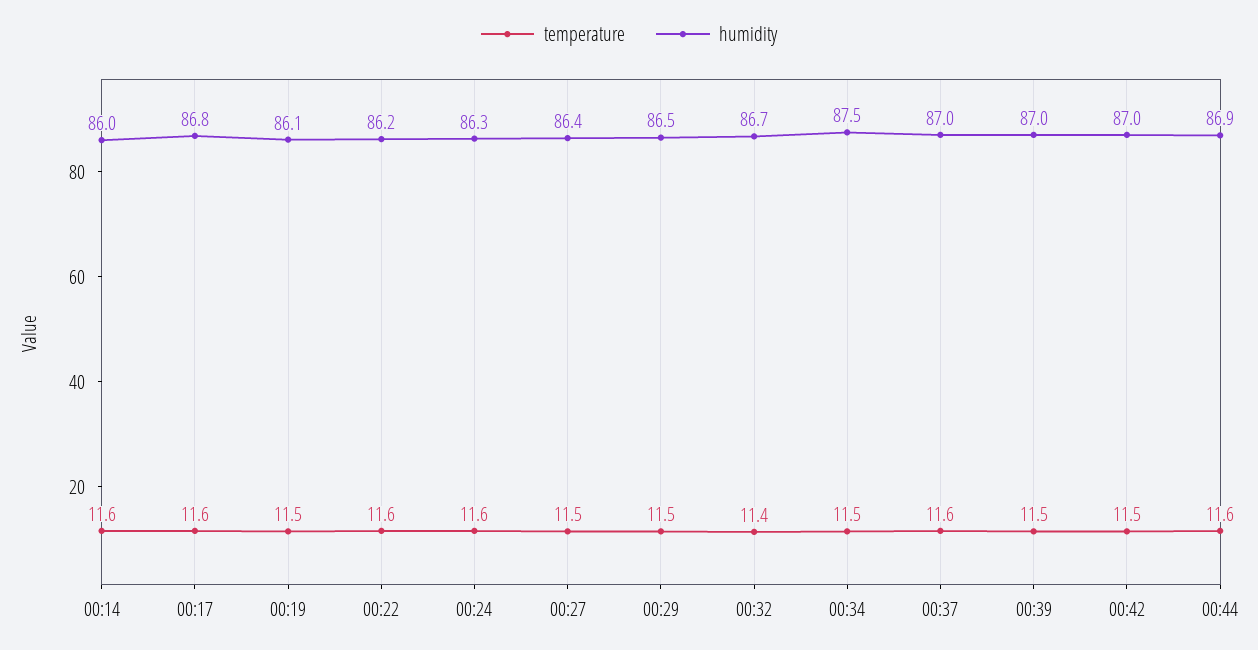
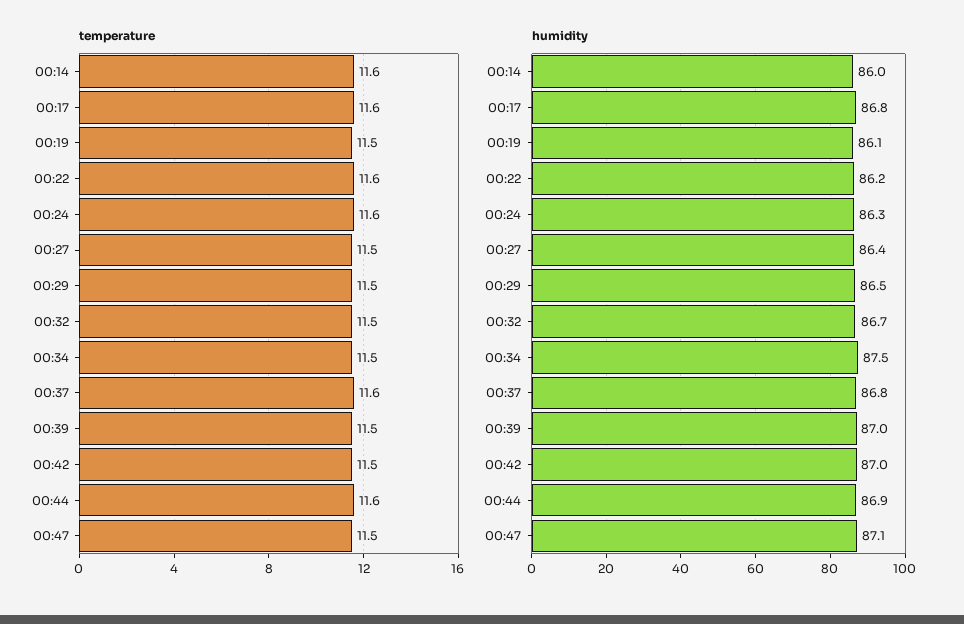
temperature, 00:32: 11.4 -> 11.5
humidity, 00:37: 87 -> 86.8
temperature, 00:47: none -> 11.5
humidity, 00:47: none -> 87.1

